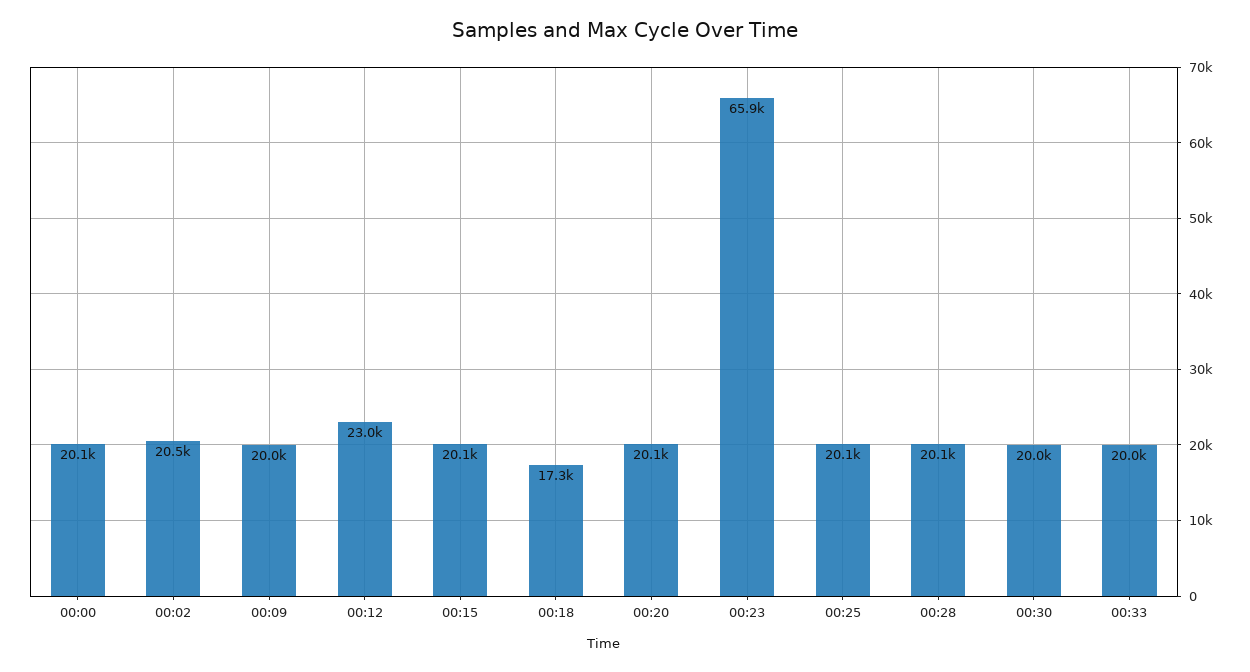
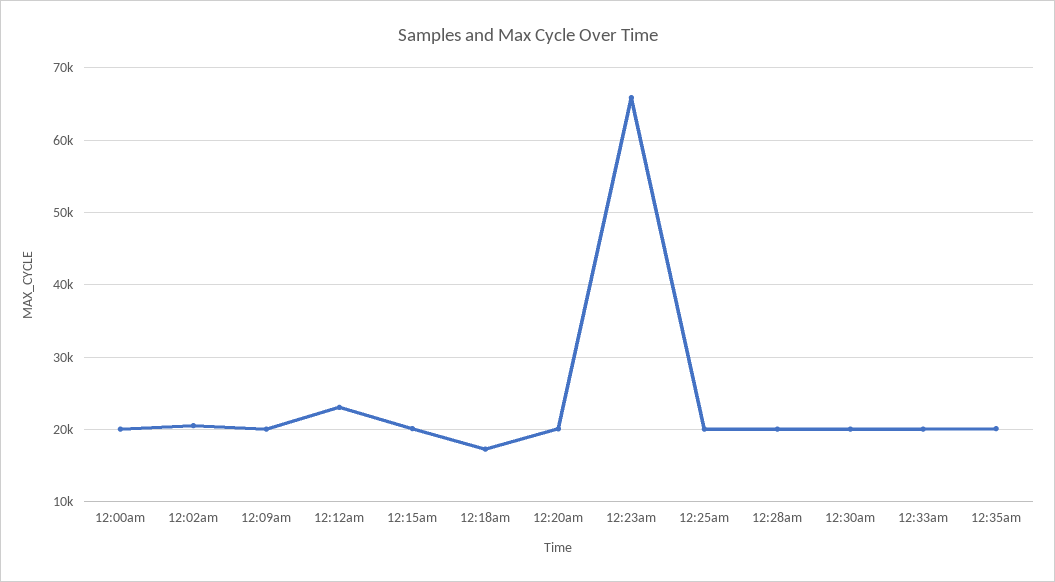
12:35am: none -> 20000

